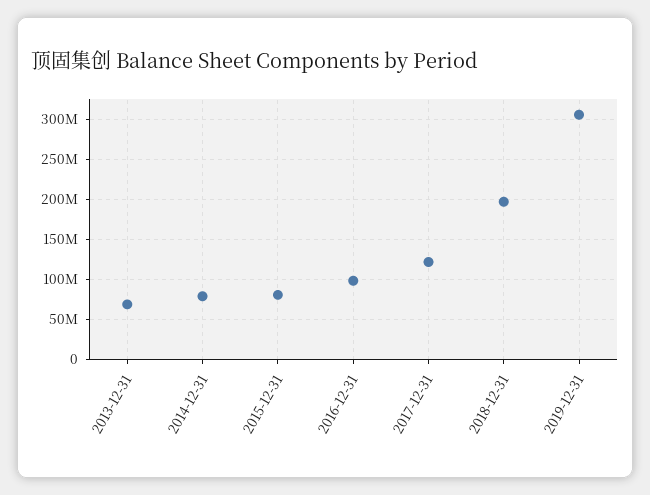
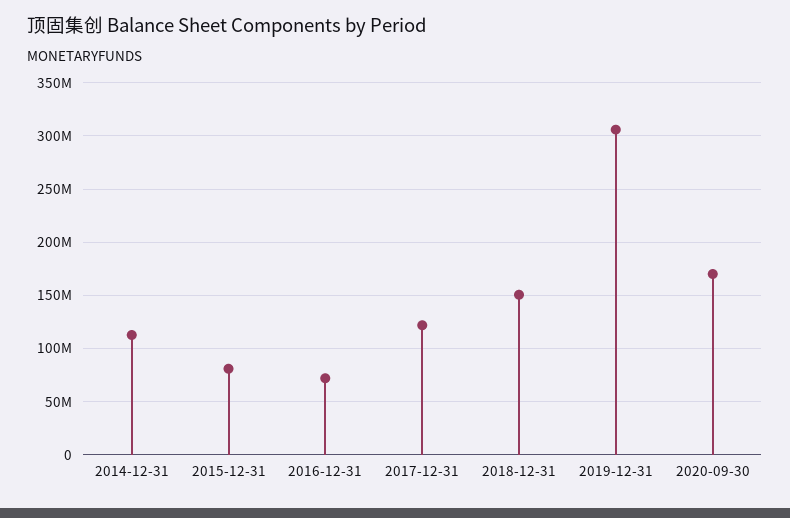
2013-12-31: 70000000 -> none
2014-12-31: 80000000 -> 110000000
2016-12-31: 100000000 -> 70000000
2018-12-31: 200000000 -> 150000000
2020-09-30: none -> 170000000

